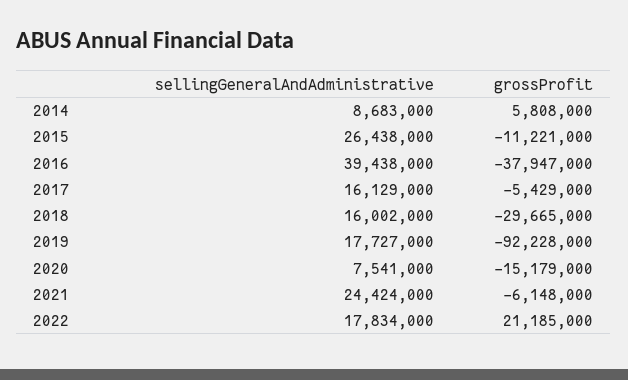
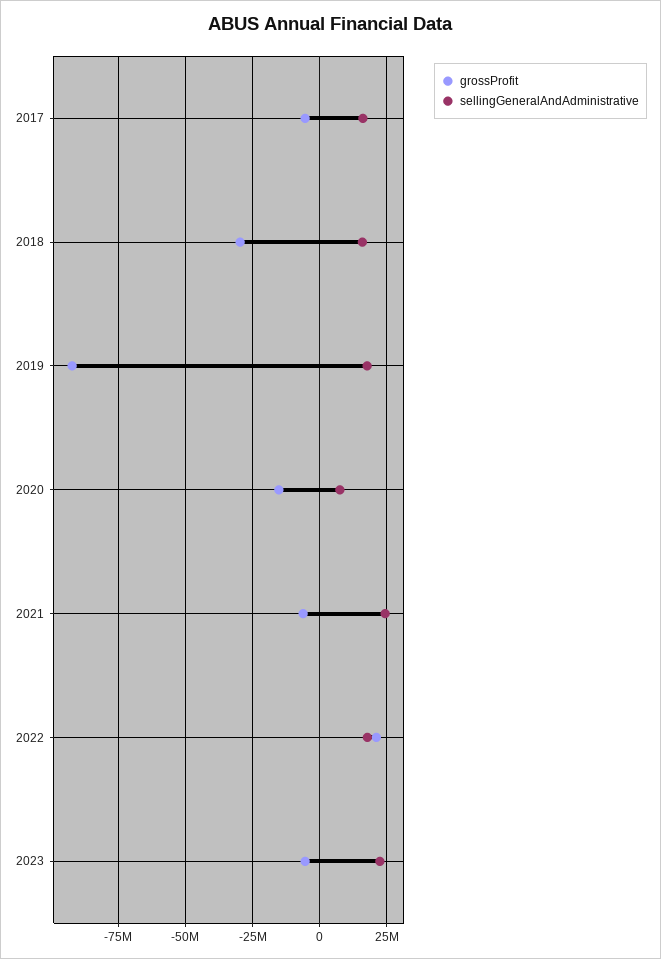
sellingGeneralAndAdministrative, 2014: 8683000 -> none
grossProfit, 2014: 5808000 -> none
sellingGeneralAndAdministrative, 2015: 26438000 -> none
grossProfit, 2015: -11221000 -> none
sellingGeneralAndAdministrative, 2016: 39438000 -> none
grossProfit, 2016: -37947000 -> none
grossProfit, 2023: none -> -5000000
sellingGeneralAndAdministrative, 2023: none -> 22500000

